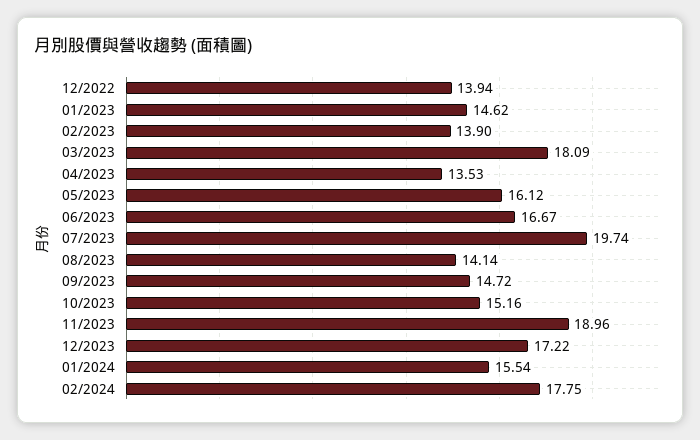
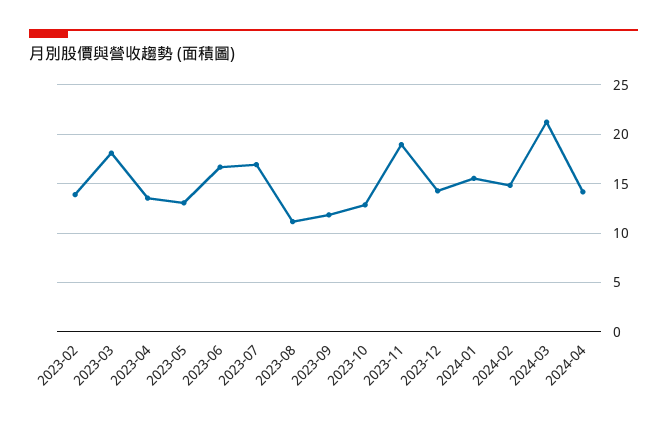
12/2022: 13.94 -> none
01/2023: 14.62 -> none
05/2023: 16.12 -> 13
07/2023: 19.74 -> 17
08/2023: 14.14 -> 11
09/2023: 14.72 -> 12
10/2023: 15.16 -> 13
12/2023: 17.22 -> 14
02/2024: 17.75 -> 15
2024-03: none -> 21
2024-04: none -> 14

